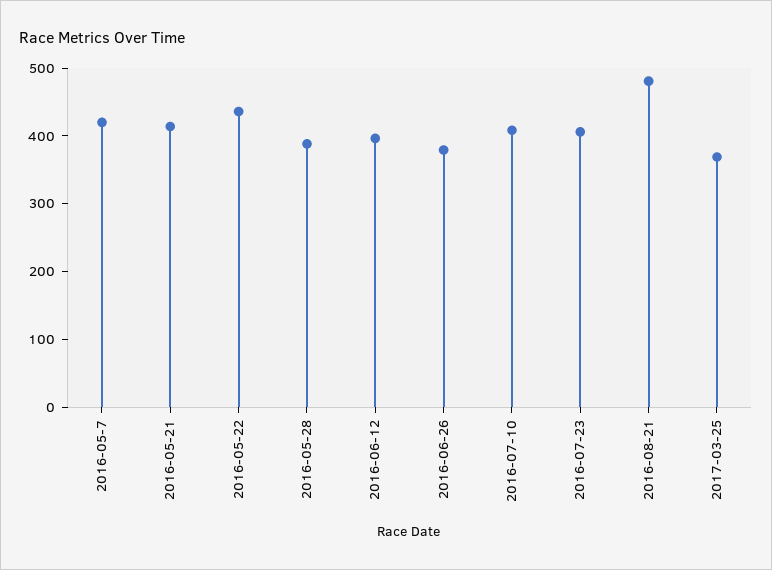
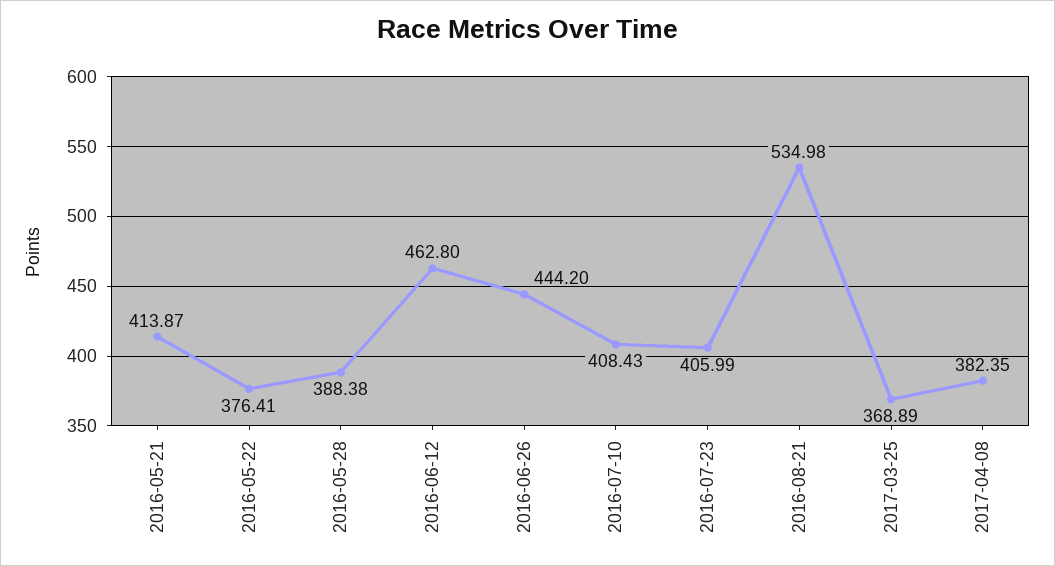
2016-05-7: 420 -> none
2016-05-22: 440 -> 376.41
2016-06-12: 400 -> 462.8
2016-06-26: 380 -> 444.2
2016-08-21: 480 -> 534.98
2017-04-08: none -> 382.35

